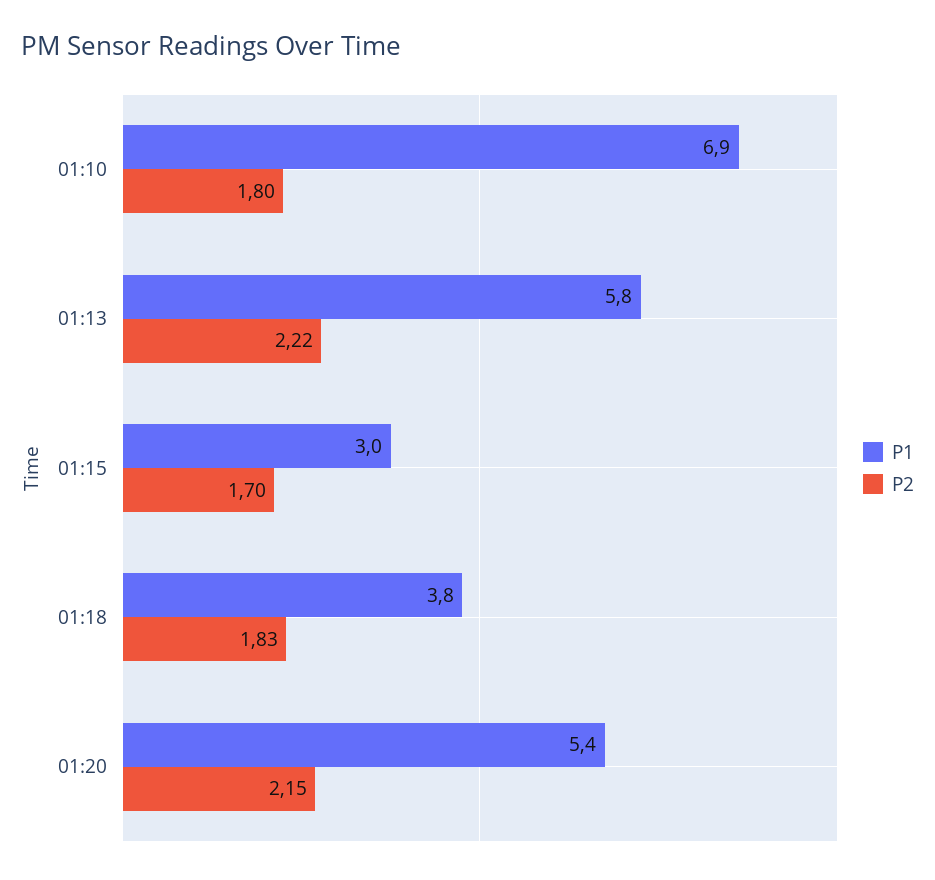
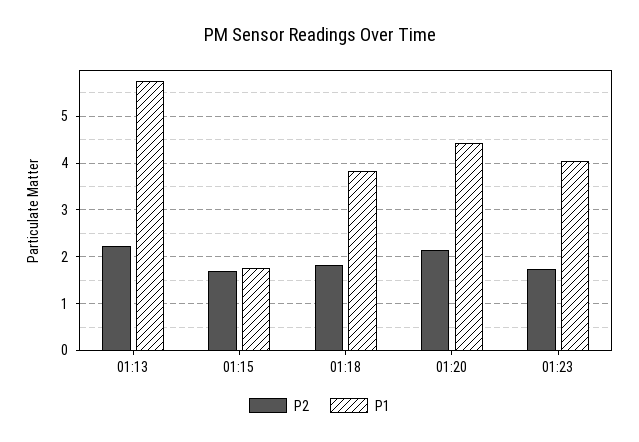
P1, 01:10: 6.9 -> none
P2, 01:10: 1.8 -> none
P1, 01:15: 3 -> 1.8
P1, 01:20: 5.4 -> 4.4
P2, 01:23: none -> 1.8
P1, 01:23: none -> 4

